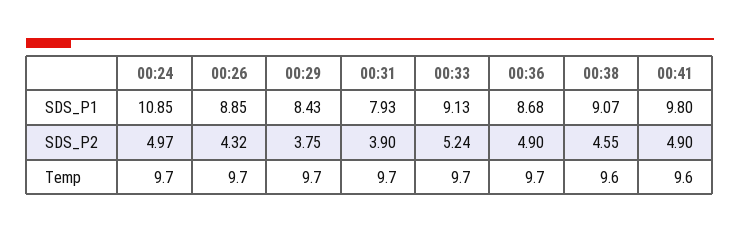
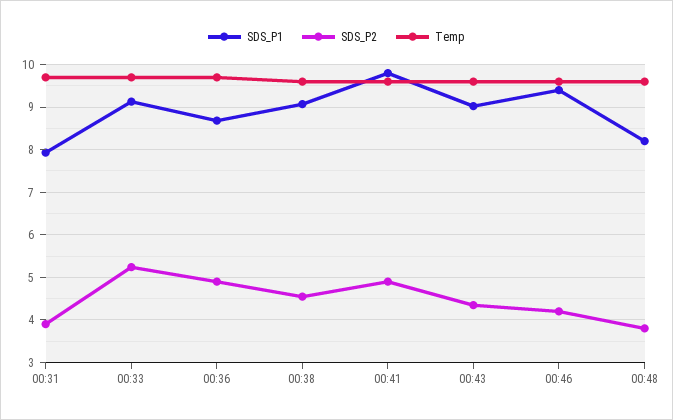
SDS_P1, 00:24: 10.85 -> none
SDS_P1, 00:26: 8.85 -> none
SDS_P1, 00:29: 8.43 -> none
SDS_P2, 00:24: 4.97 -> none
SDS_P2, 00:26: 4.32 -> none
SDS_P2, 00:29: 3.75 -> none
Temp, 00:24: 9.7 -> none
Temp, 00:26: 9.7 -> none
Temp, 00:29: 9.7 -> none
SDS_P1, 00:43: none -> 9
SDS_P2, 00:43: none -> 4.4
Temp, 00:43: none -> 9.6
SDS_P1, 00:46: none -> 9.4
SDS_P2, 00:46: none -> 4.2
Temp, 00:46: none -> 9.6
SDS_P1, 00:48: none -> 8.2
SDS_P2, 00:48: none -> 3.8
Temp, 00:48: none -> 9.6

